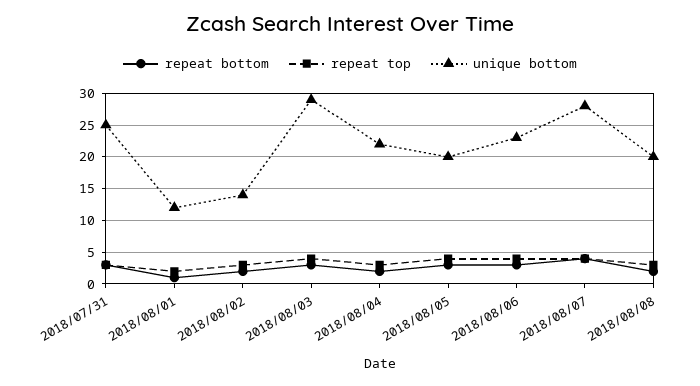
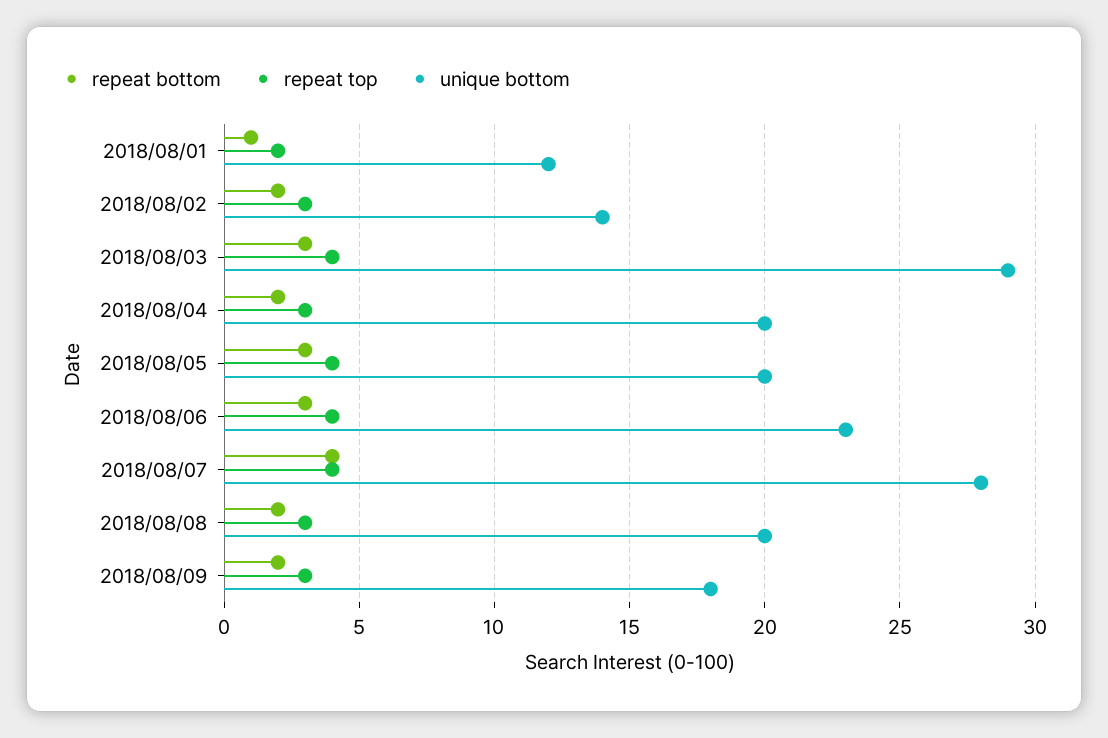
repeat bottom, 2018/07/31: 3 -> none
repeat top, 2018/07/31: 3 -> none
unique bottom, 2018/07/31: 25 -> none
unique bottom, 2018/08/04: 22 -> 20
repeat bottom, 2018/08/09: none -> 2
repeat top, 2018/08/09: none -> 3
unique bottom, 2018/08/09: none -> 18

